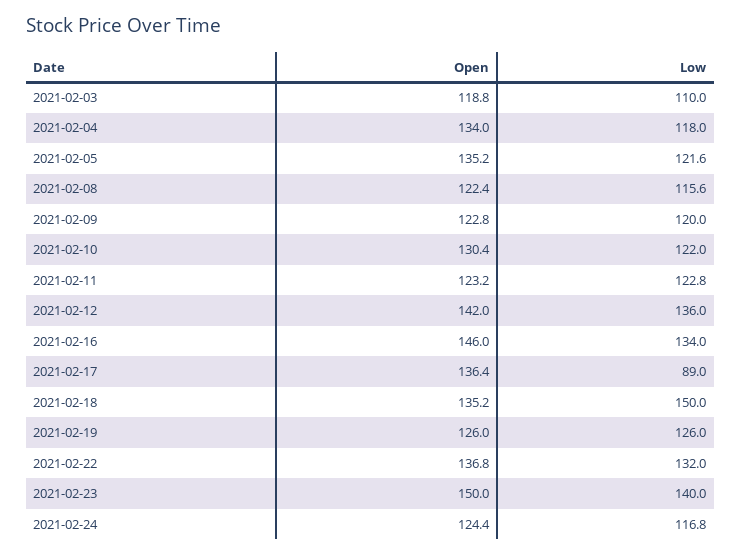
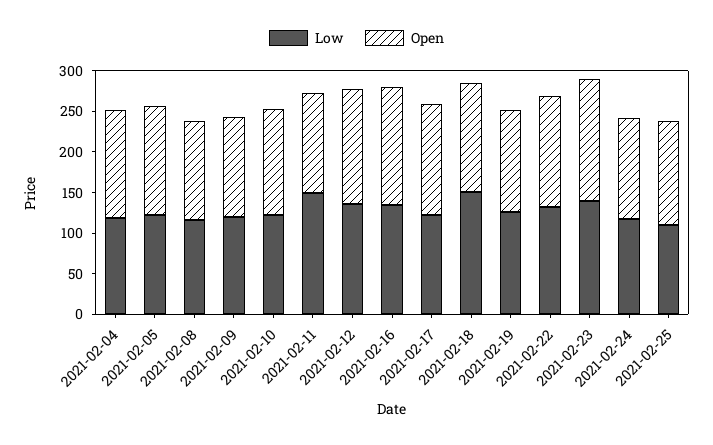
Open, 2021-02-03: 118.8 -> none
Low, 2021-02-03: 110 -> none
Low, 2021-02-11: 122.8 -> 150
Low, 2021-02-17: 89 -> 120
Low, 2021-02-25: none -> 110
Open, 2021-02-25: none -> 130

